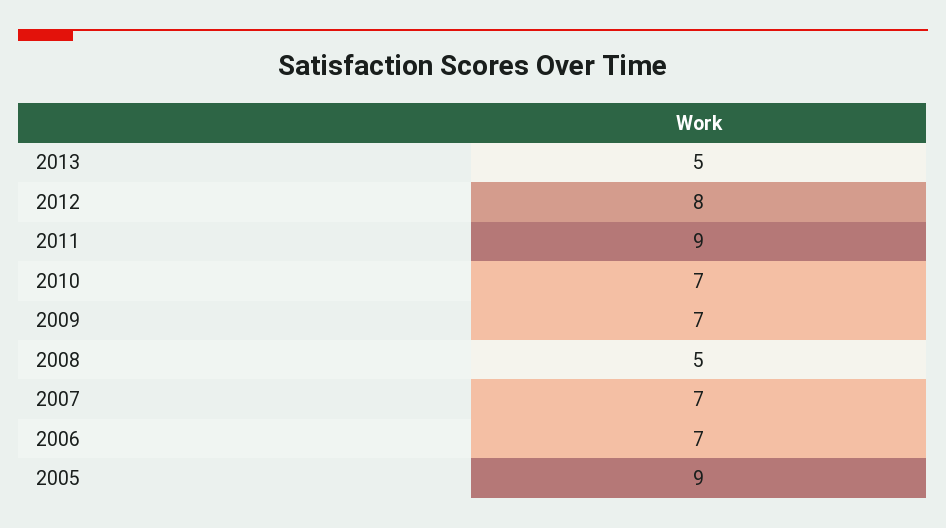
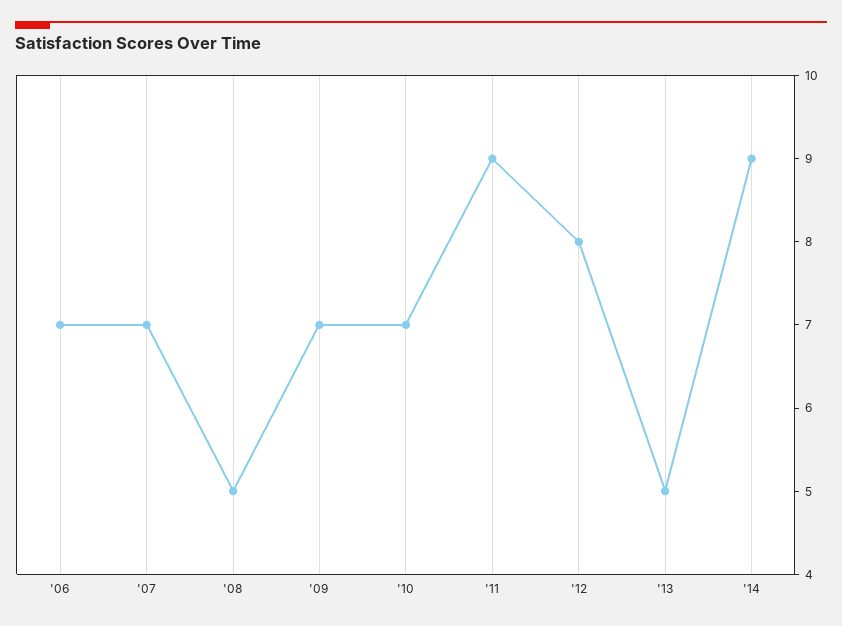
2005: 9 -> none
'14: none -> 9

